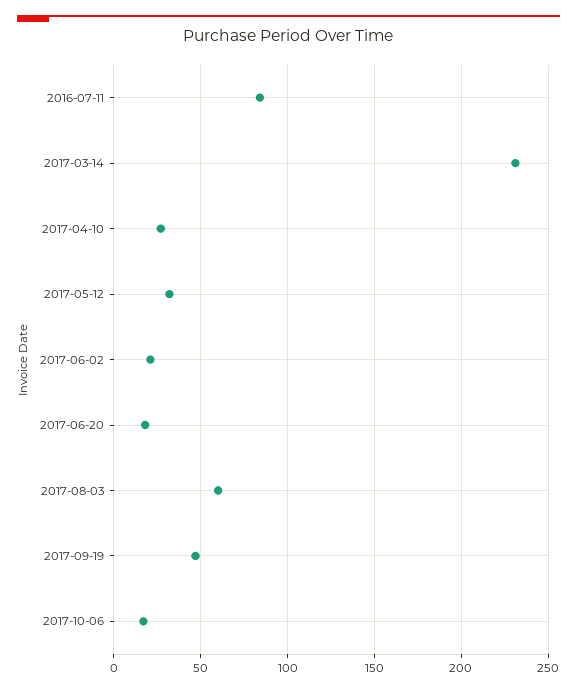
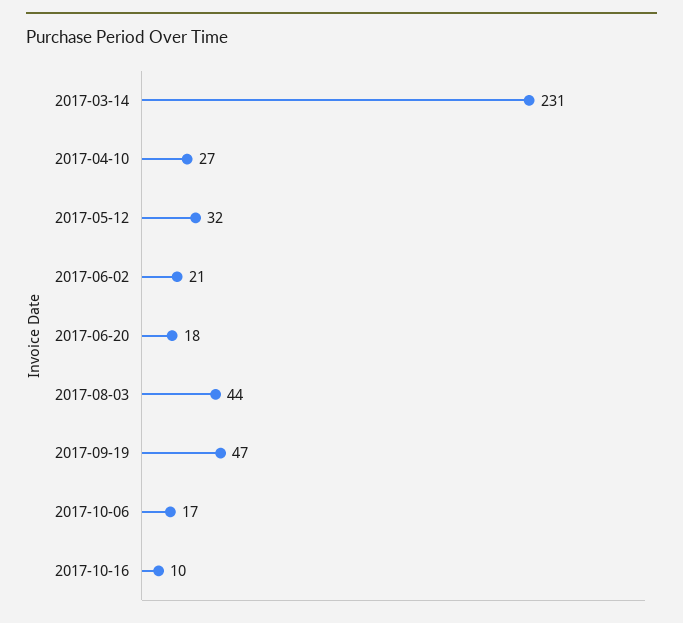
2016-07-11: 85 -> none
2017-08-03: 60 -> 44
2017-10-16: none -> 10

